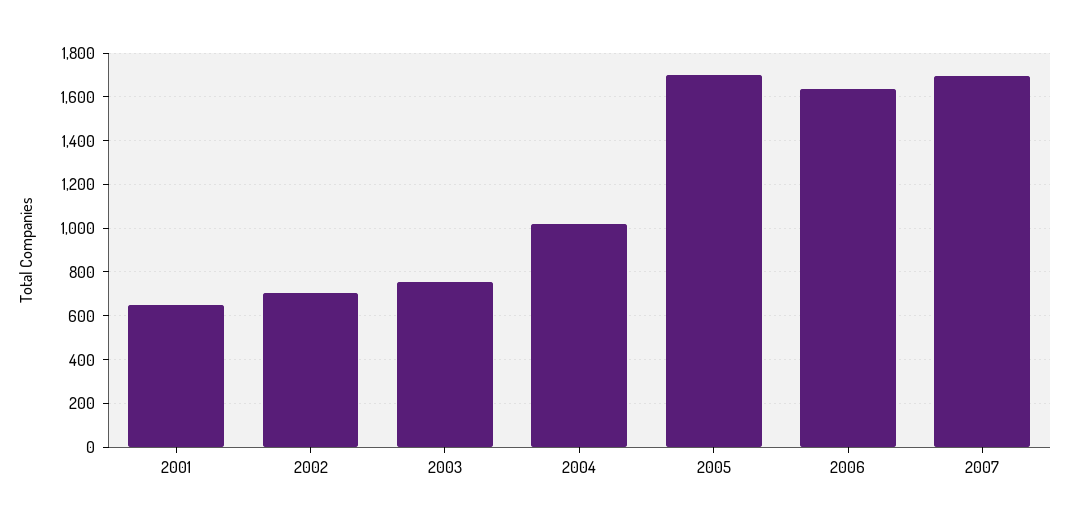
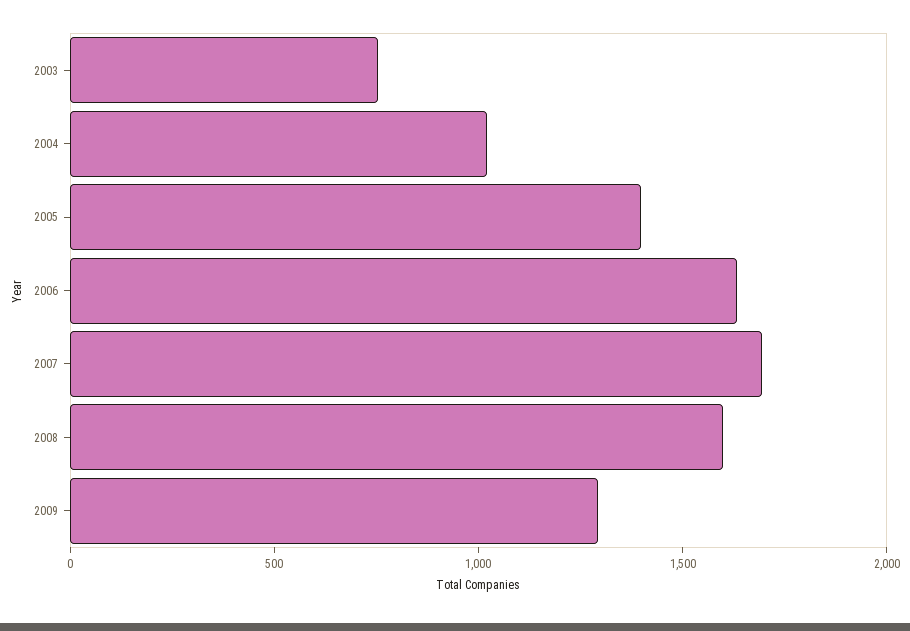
2001: 650 -> none
2002: 700 -> none
2005: 1700 -> 1400
2008: none -> 1600
2009: none -> 1300

